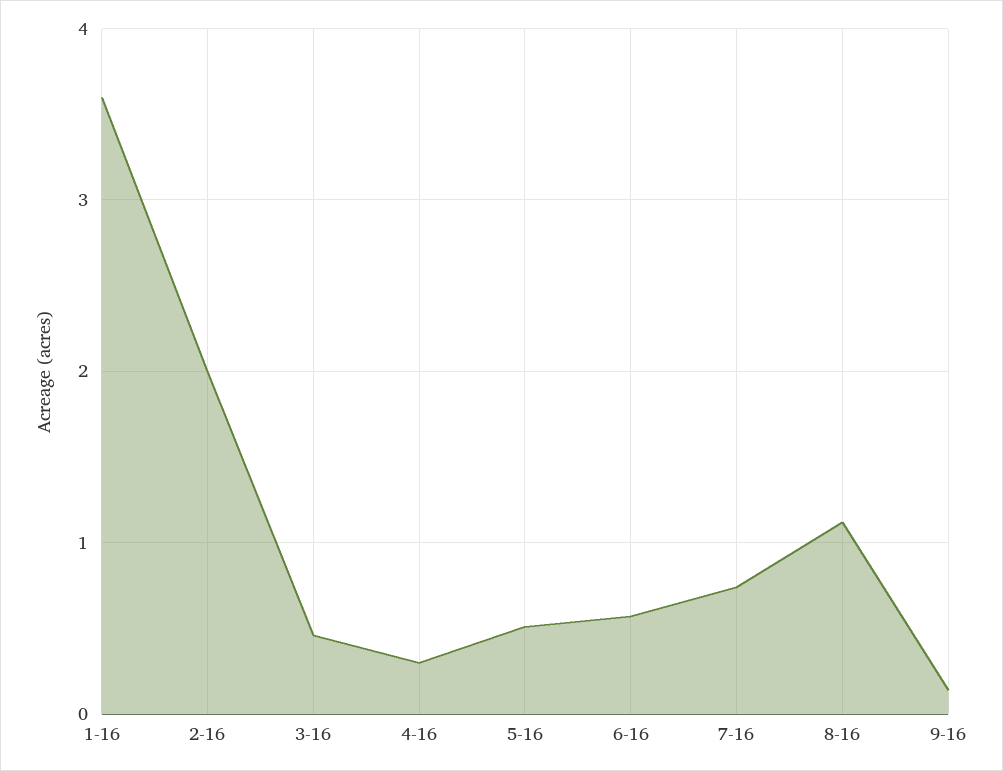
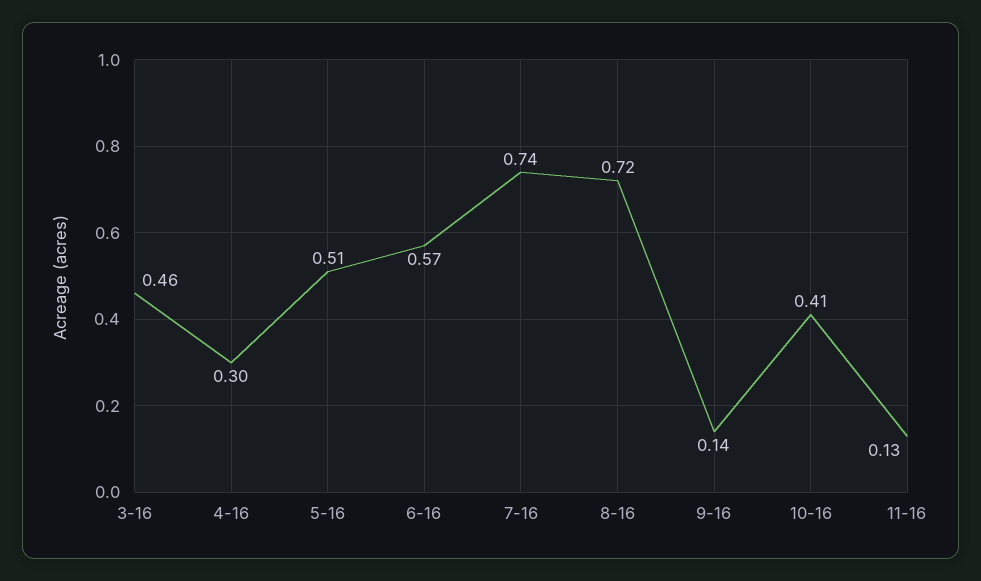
1-16: 3.6 -> none
2-16: 2 -> none
8-16: 1.1 -> 0.72
10-16: none -> 0.41
11-16: none -> 0.13

